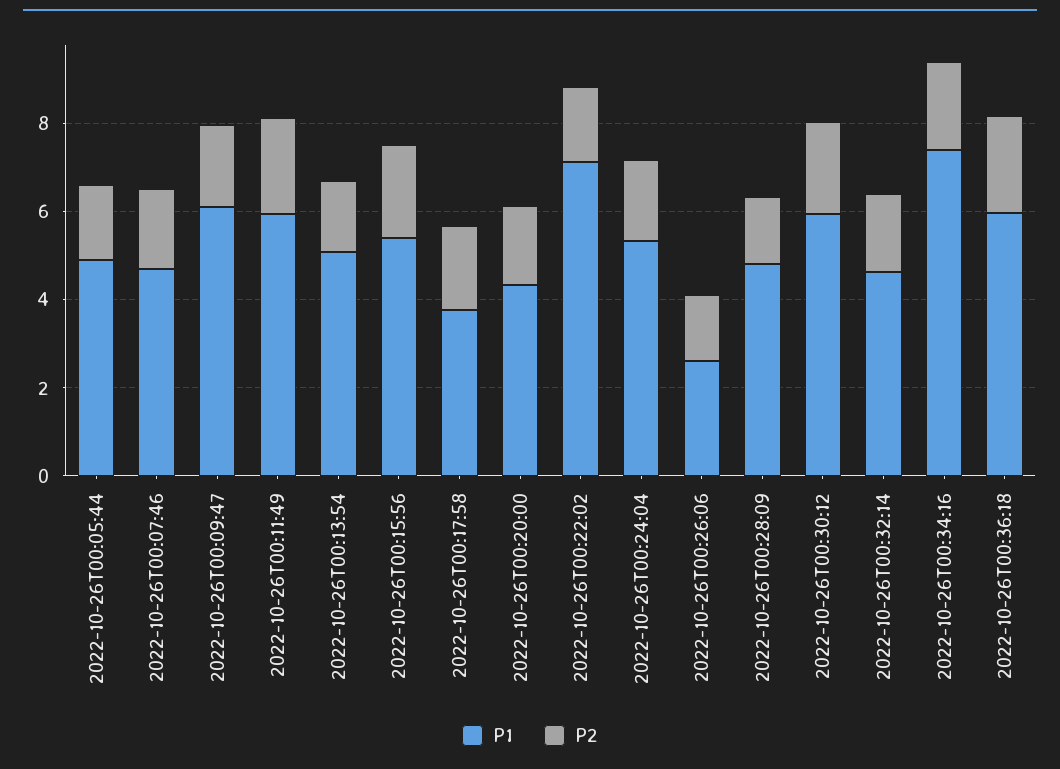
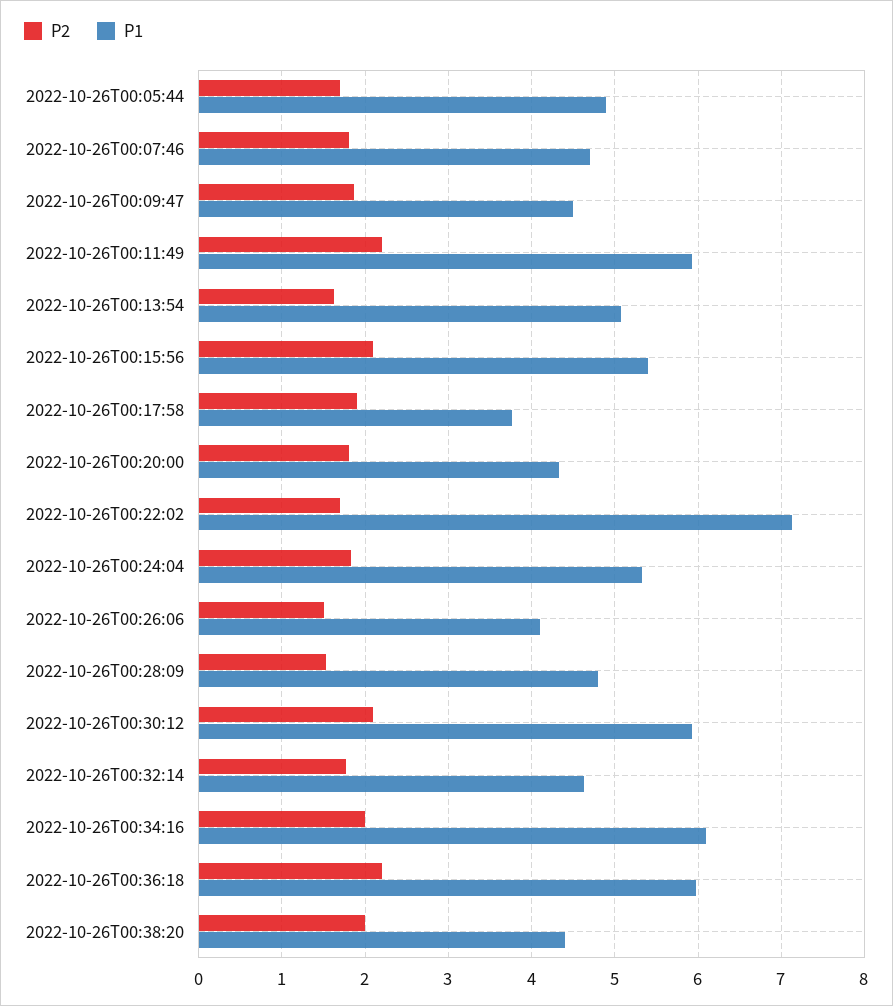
P1, 2022-10-26T00:09:47: 6 -> 4.5
P1, 2022-10-26T00:26:06: 2.5 -> 4.1
P1, 2022-10-26T00:34:16: 7.5 -> 6.1
P2, 2022-10-26T00:38:20: none -> 2
P1, 2022-10-26T00:38:20: none -> 4.4

